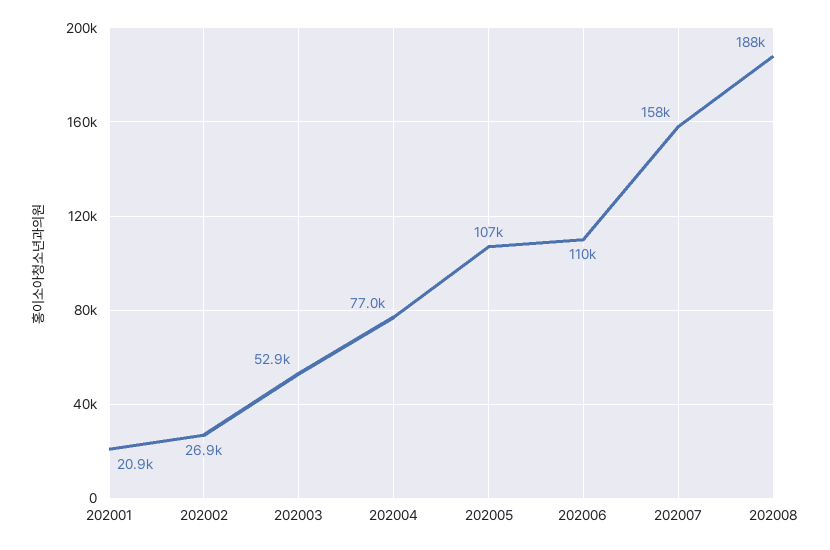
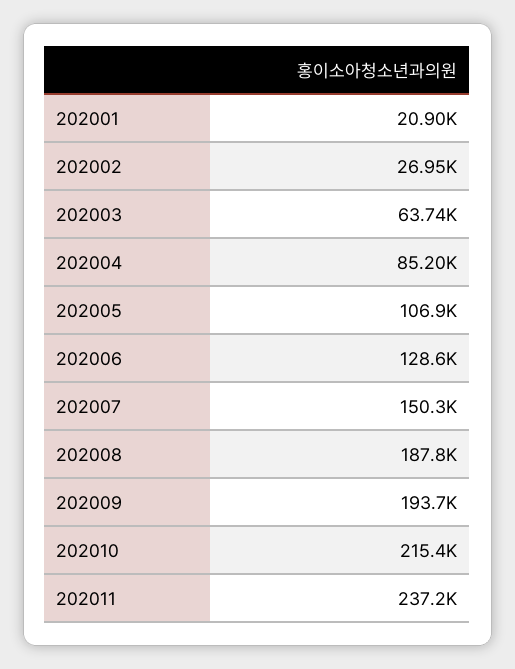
202003: 52900 -> 63740
202004: 77000 -> 85200
202006: 110000 -> 128600
202007: 158000 -> 150300
202009: none -> 193700
202010: none -> 215400
202011: none -> 237200

